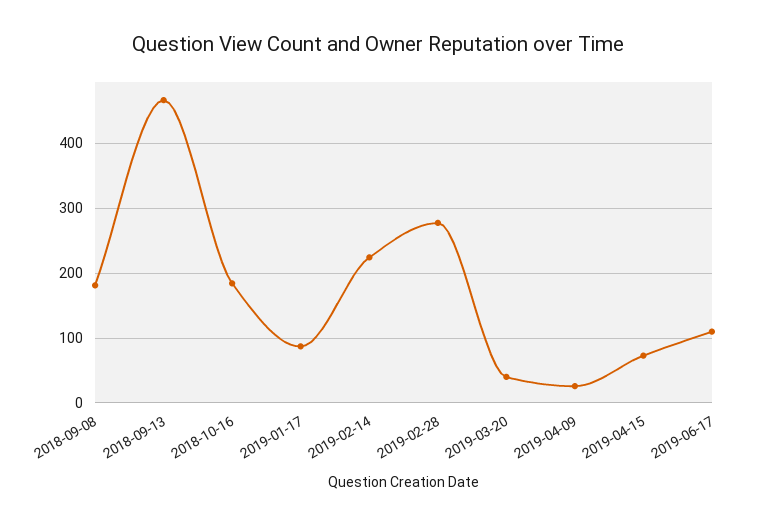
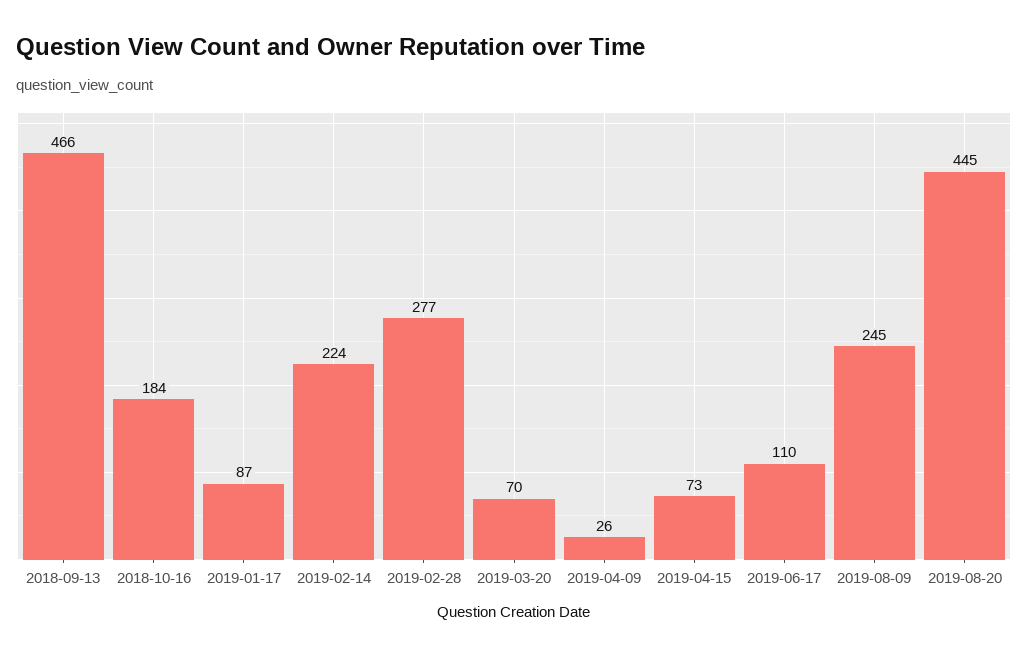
2018-09-08: 180 -> none
2019-03-20: 40 -> 70
2019-08-09: none -> 245
2019-08-20: none -> 445

